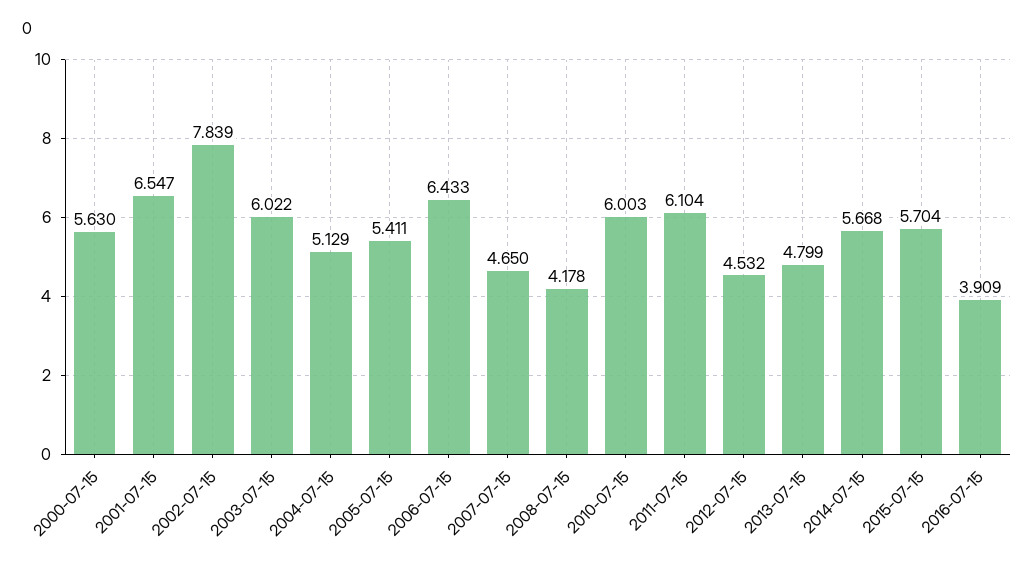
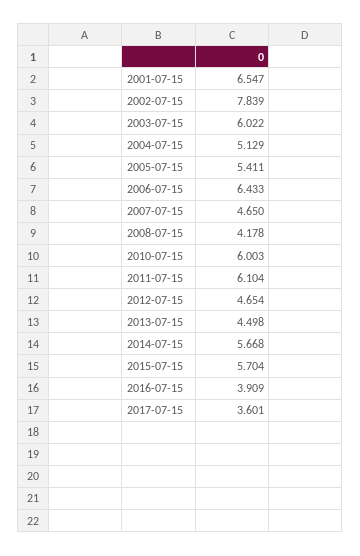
2000-07-15: 5.63 -> none
2012-07-15: 4.532 -> 4.654
2013-07-15: 4.799 -> 4.498
2017-07-15: none -> 3.601

